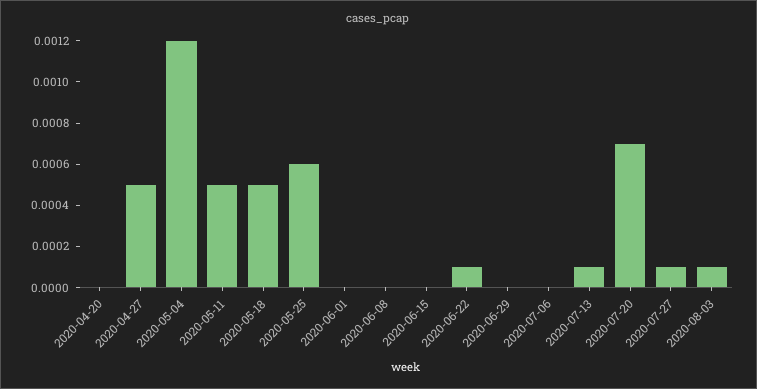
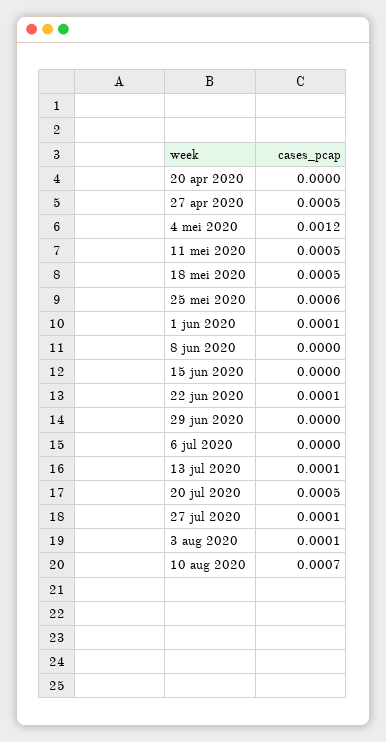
2020-06-01: 0 -> 0.0001
2020-07-20: 0.0007 -> 0.0005
10 aug 2020: none -> 0.0007

